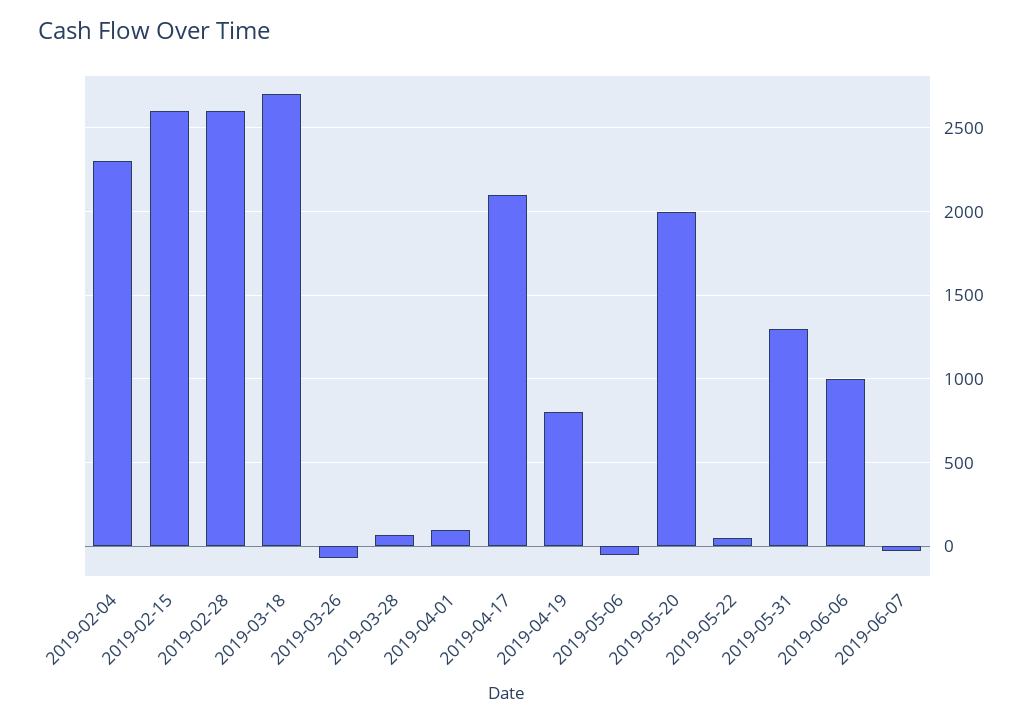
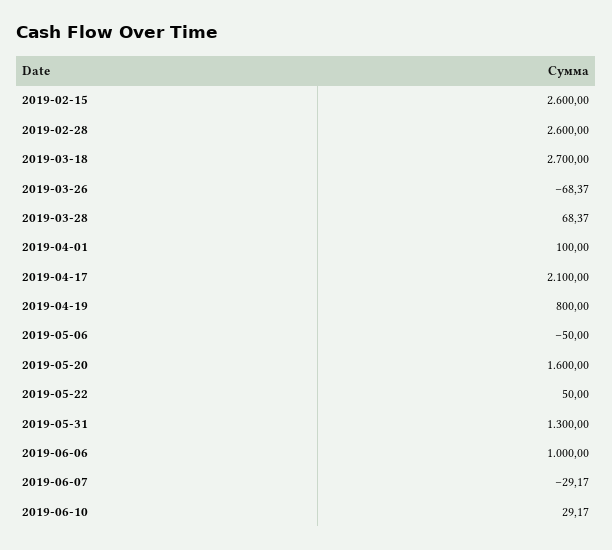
2019-02-04: 2300 -> none
2019-05-20: 2000 -> 1600
2019-06-10: none -> 29.17

